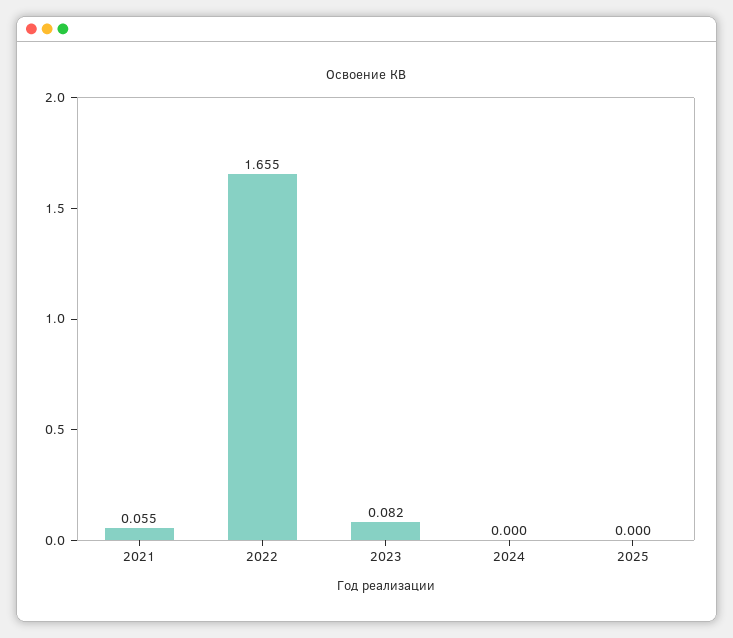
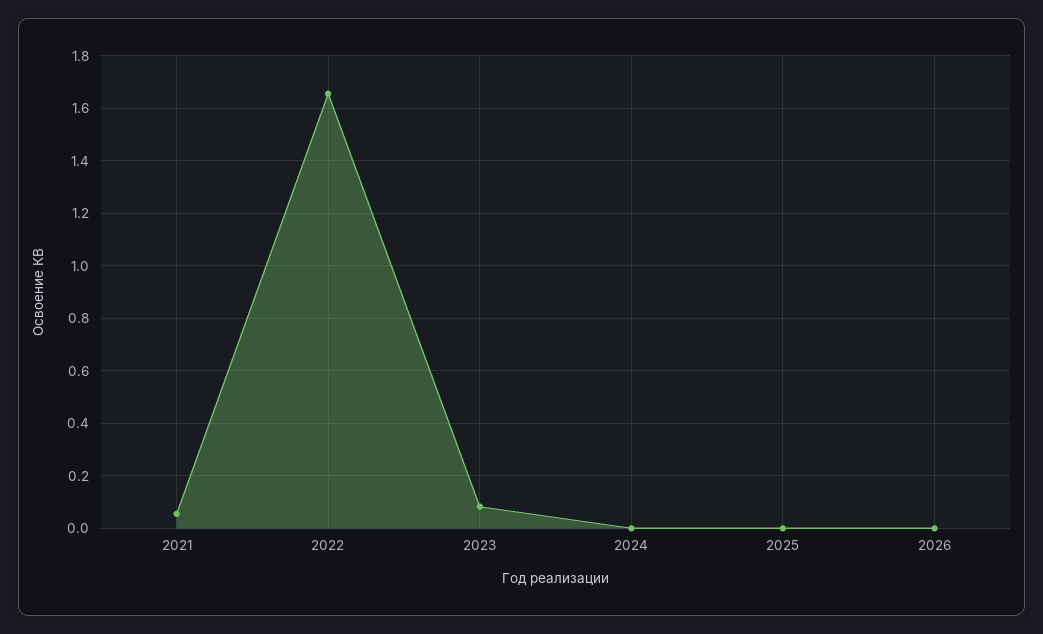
2026: none -> 0

